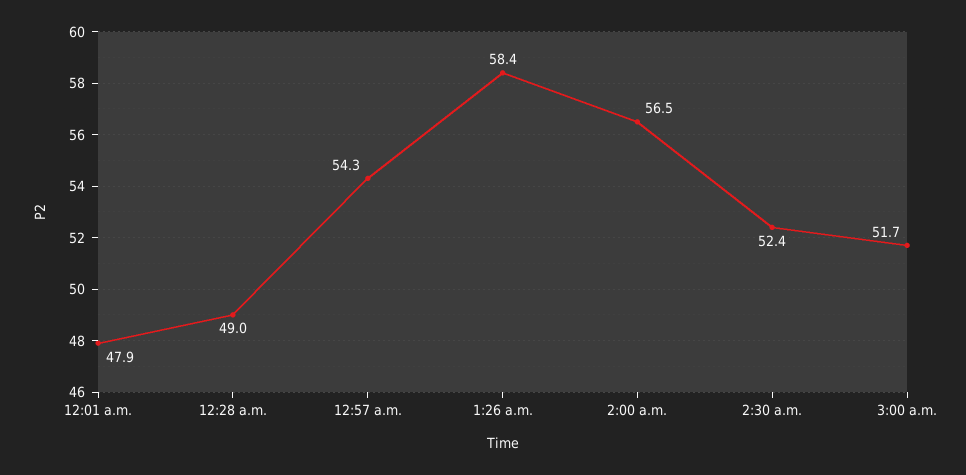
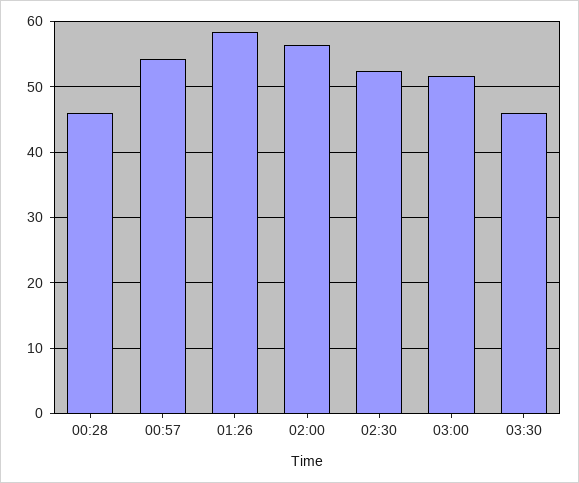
12:01 a.m.: 47.9 -> none
12:28 a.m.: 49 -> 46
03:30: none -> 46

